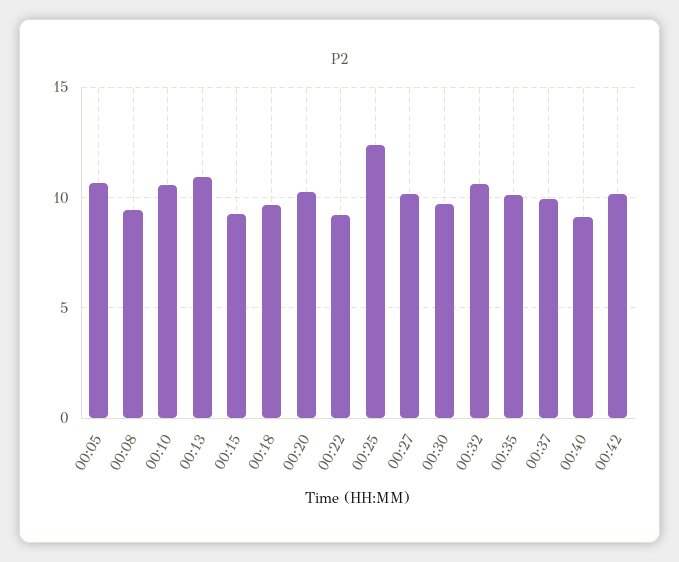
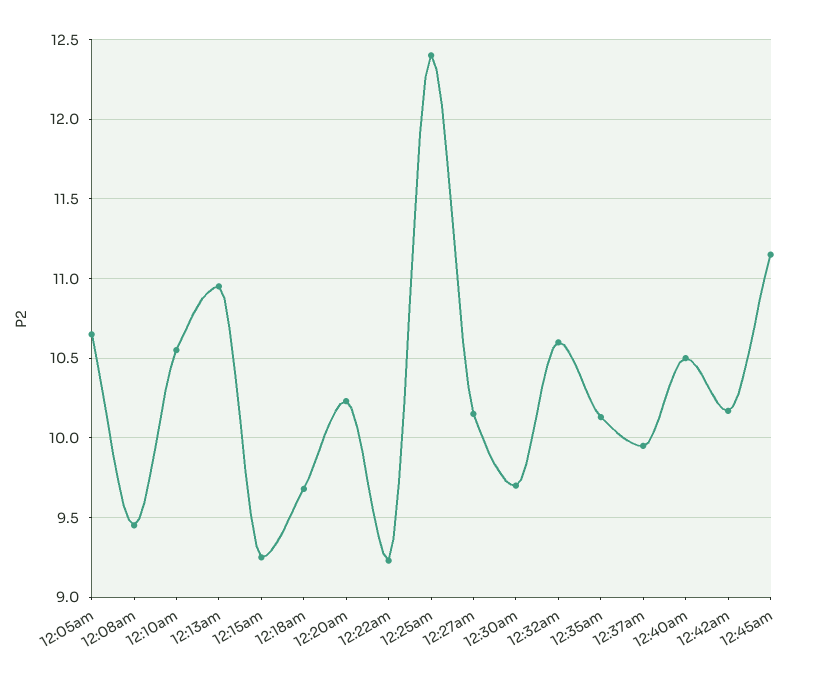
00:40: 9 -> 10.5
12:45am: none -> 11.15

